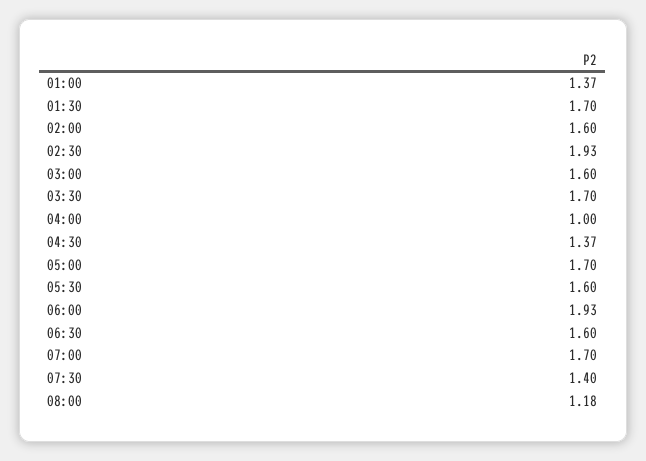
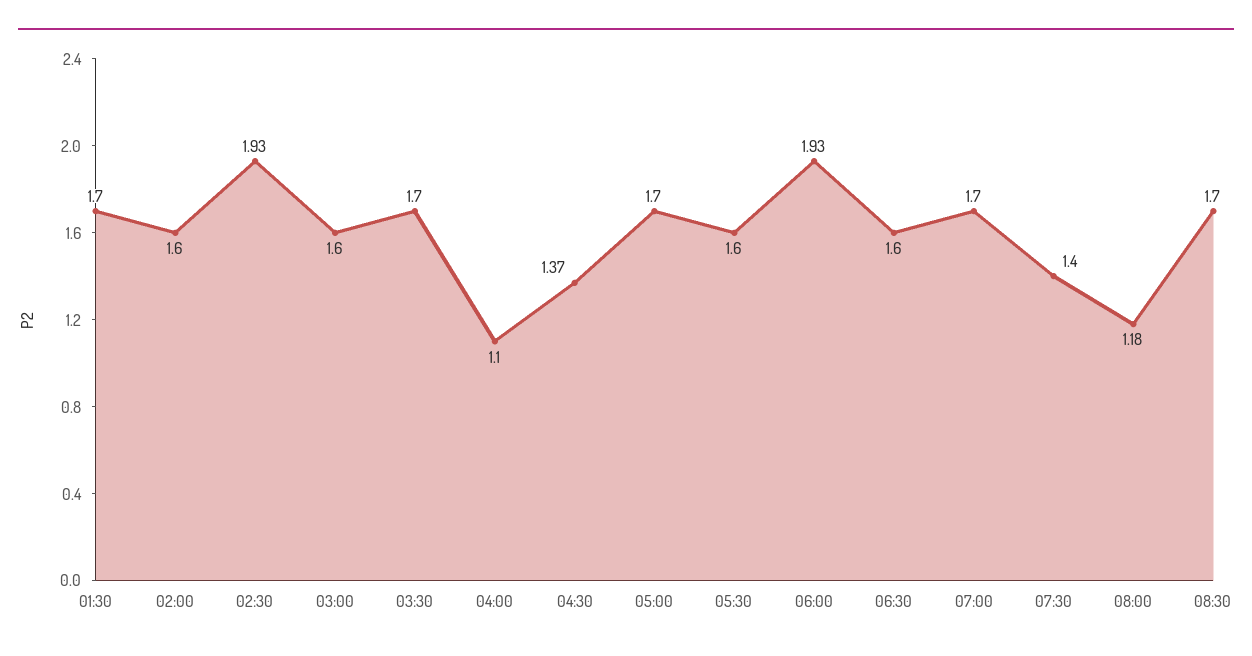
01:00: 1.37 -> none
04:00: 1 -> 1.1
08:30: none -> 1.7

